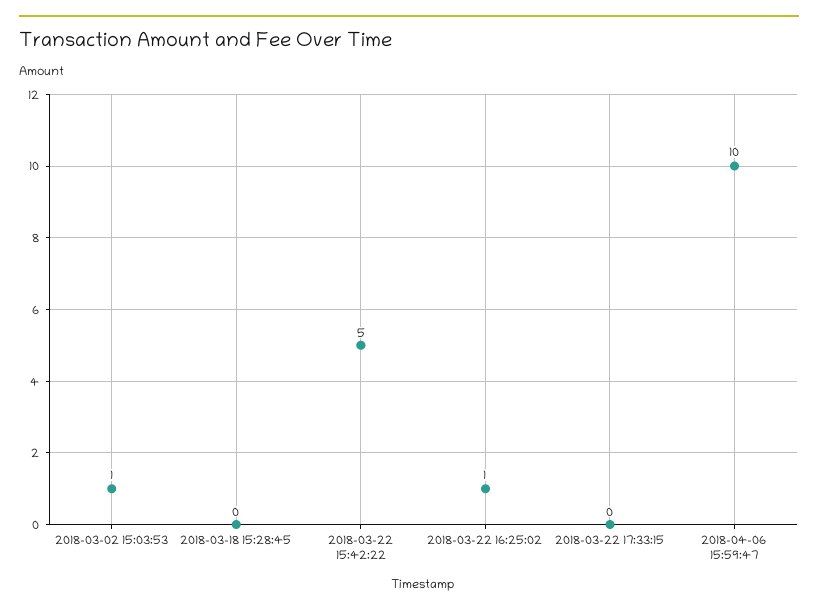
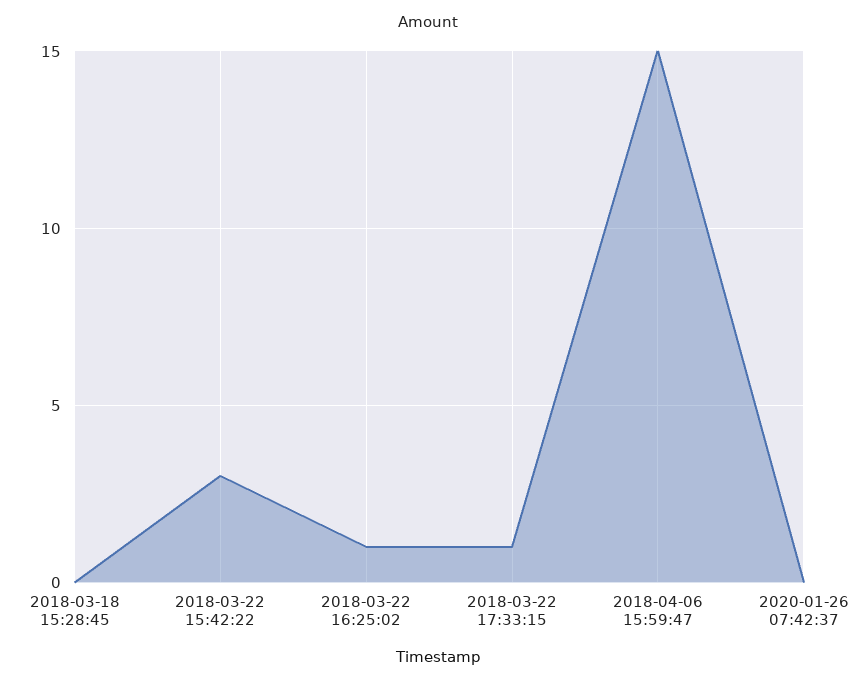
2018-03-02 15:03:53: 1 -> none
2018-03-22 15:42:22: 5 -> 3
2018-03-22 17:33:15: 0 -> 1
2018-04-06 15:59:47: 10 -> 15
2020-01-26 07:42:37: none -> 0

